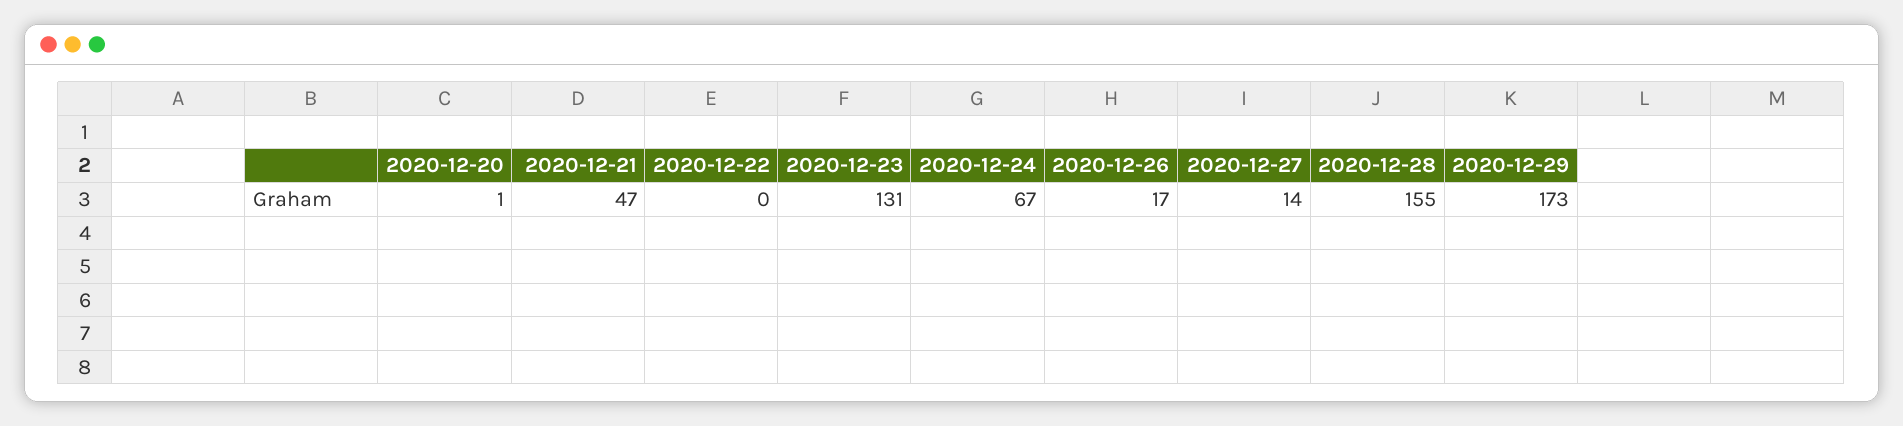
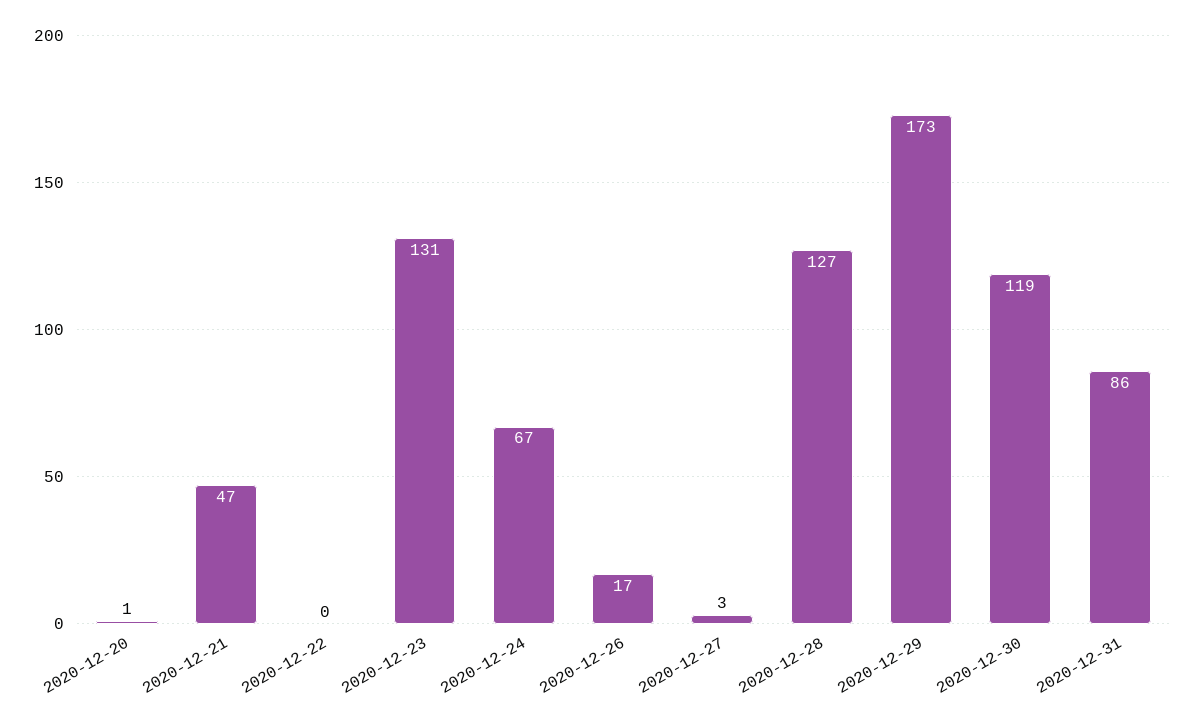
2020-12-27: 14 -> 3
2020-12-28: 155 -> 127
2020-12-30: none -> 119
2020-12-31: none -> 86

